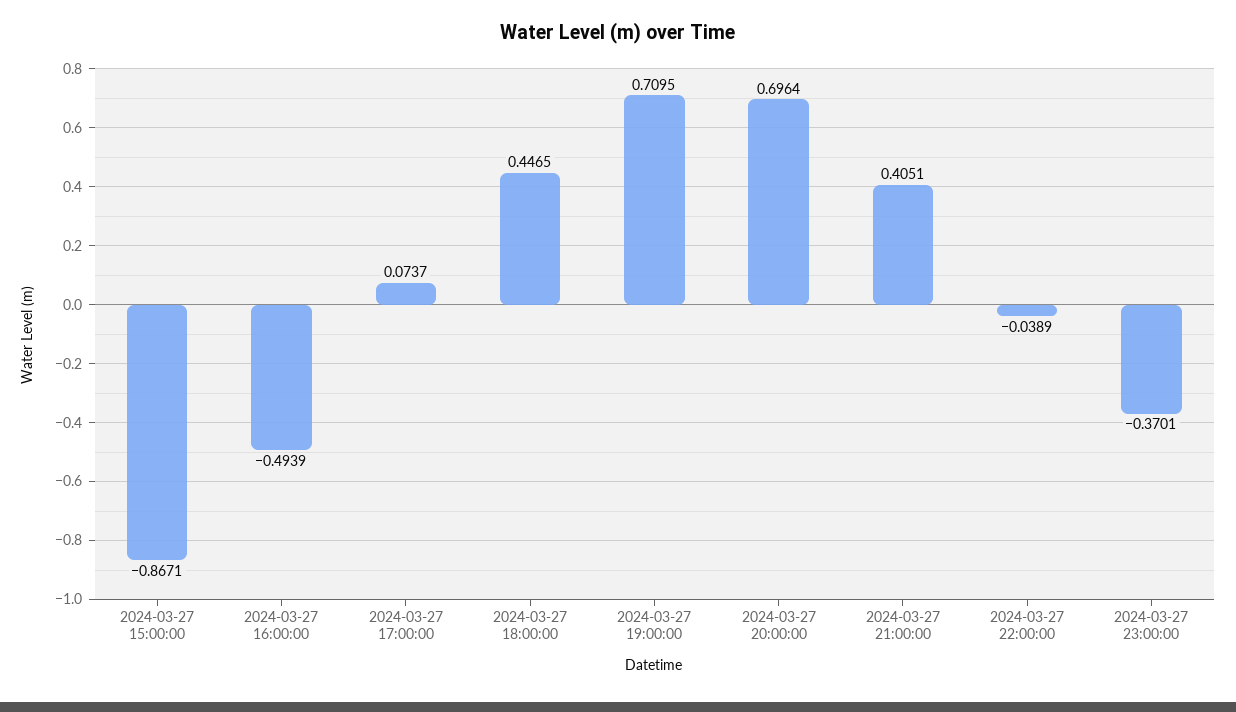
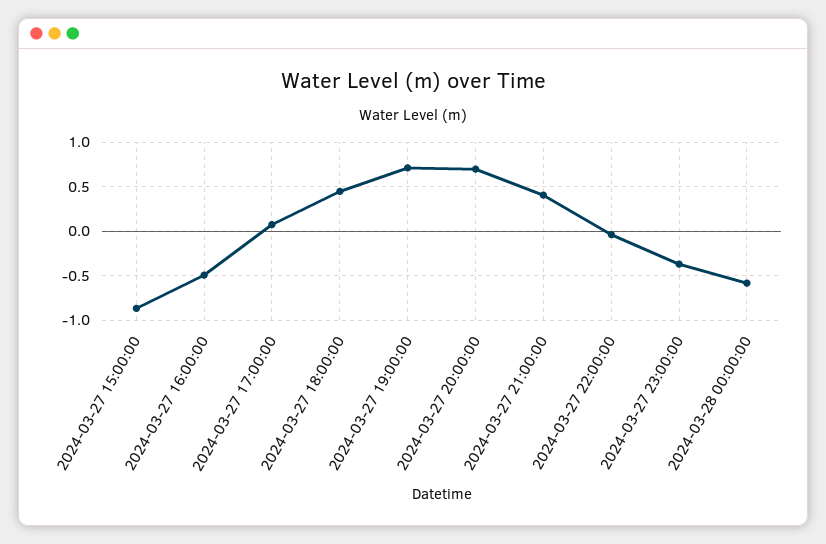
2024-03-28 00:00:00: none -> -0.6

